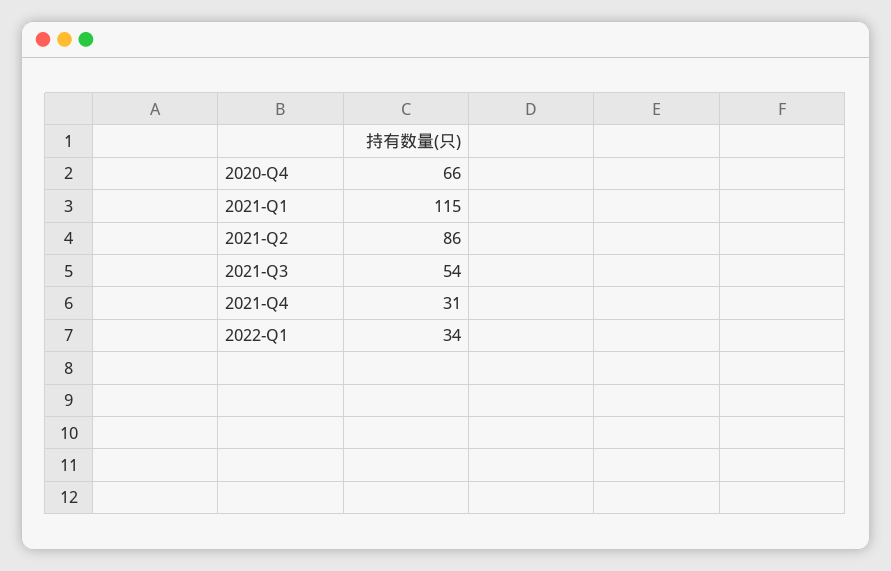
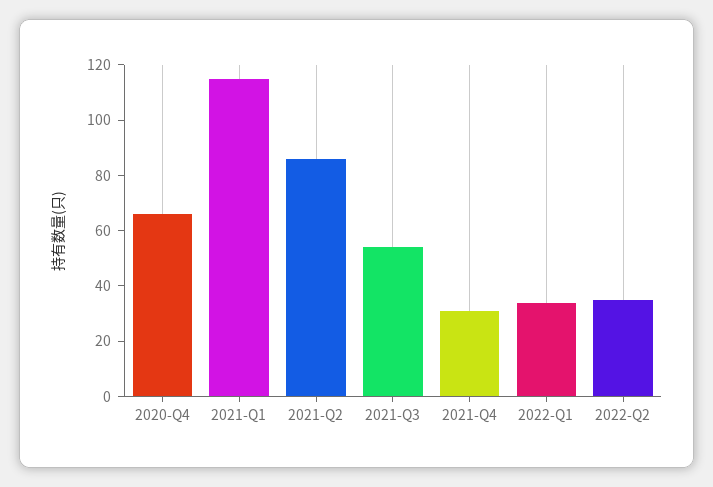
2022-Q2: none -> 35

